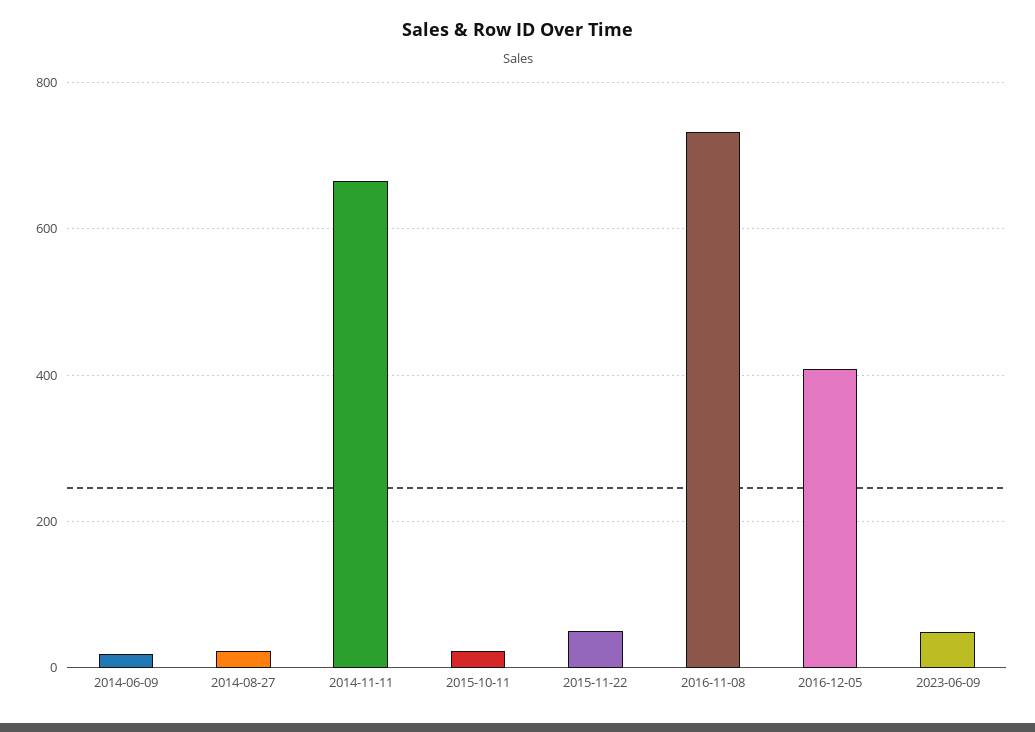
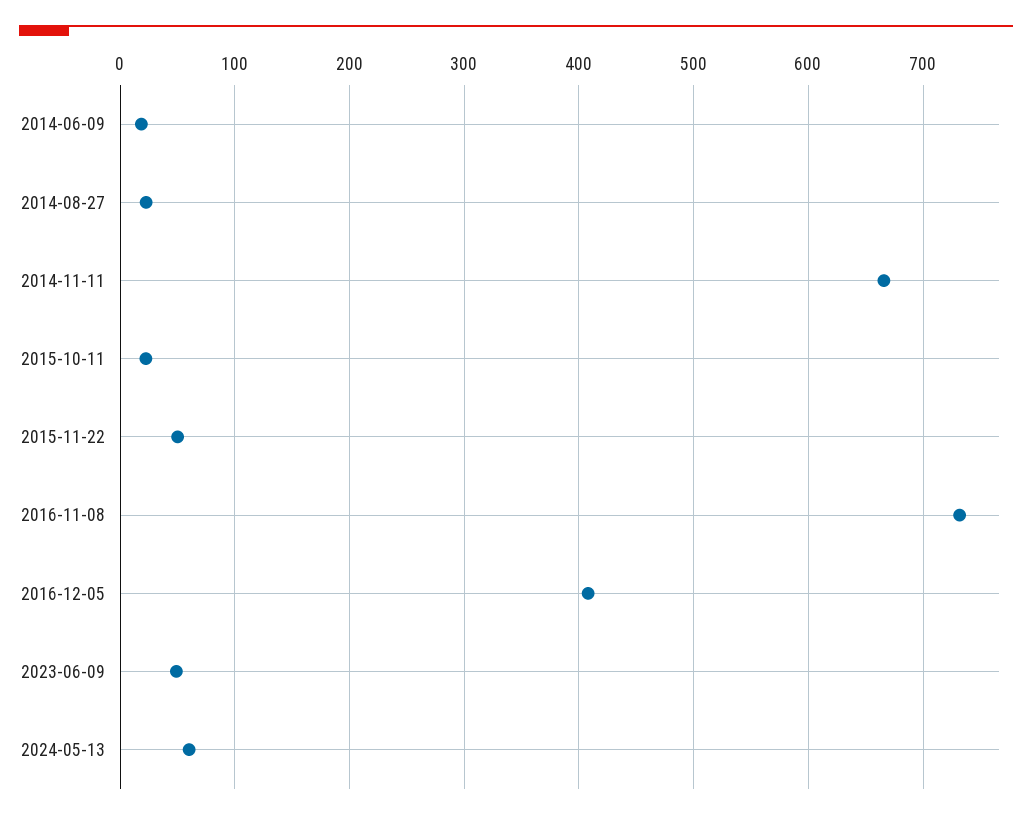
2024-05-13: none -> 60

